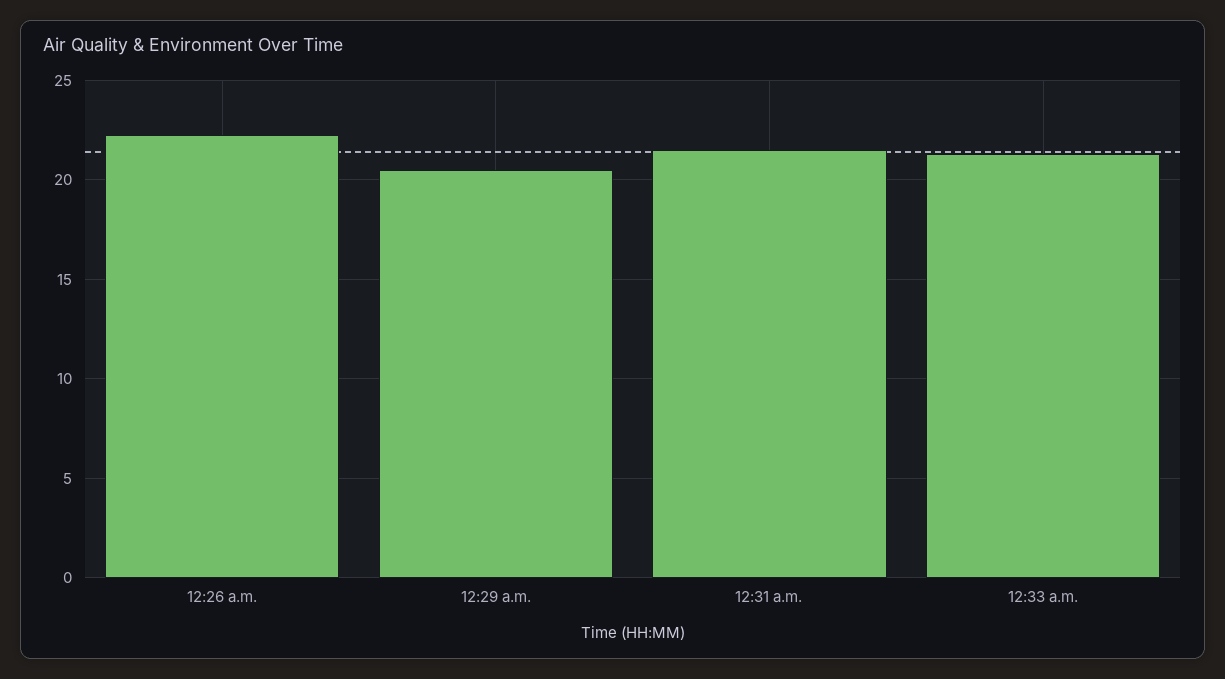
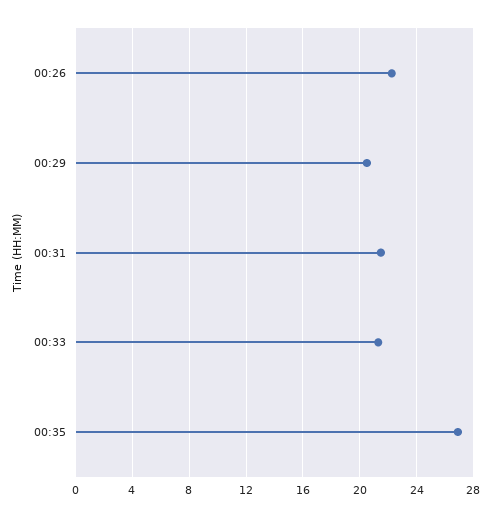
00:35: none -> 27

